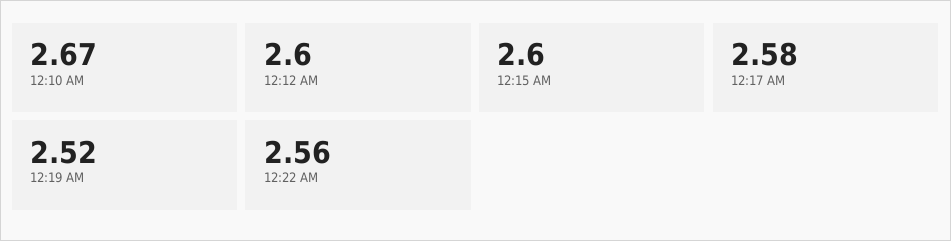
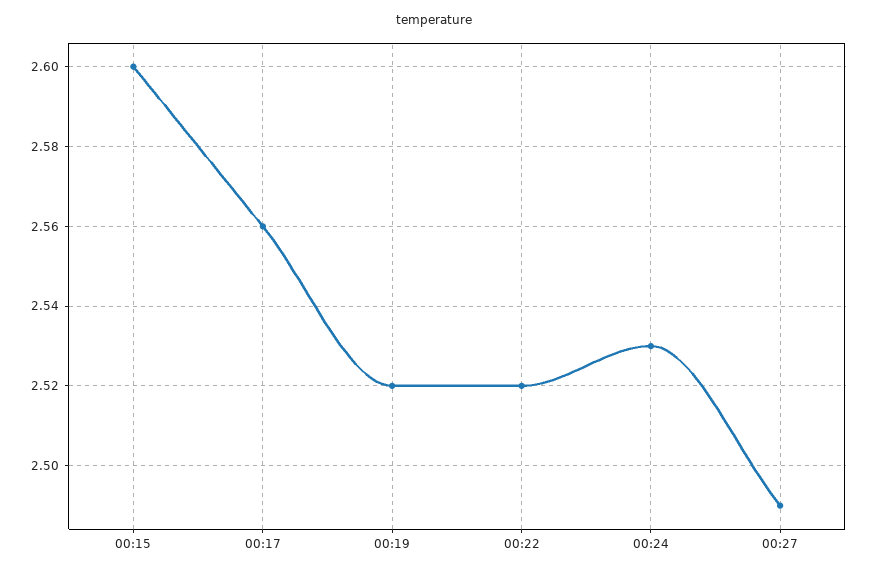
12:10 AM: 2.67 -> none
12:12 AM: 2.6 -> none
12:17 AM: 2.58 -> 2.56
12:22 AM: 2.56 -> 2.52
00:24: none -> 2.53
00:27: none -> 2.49

